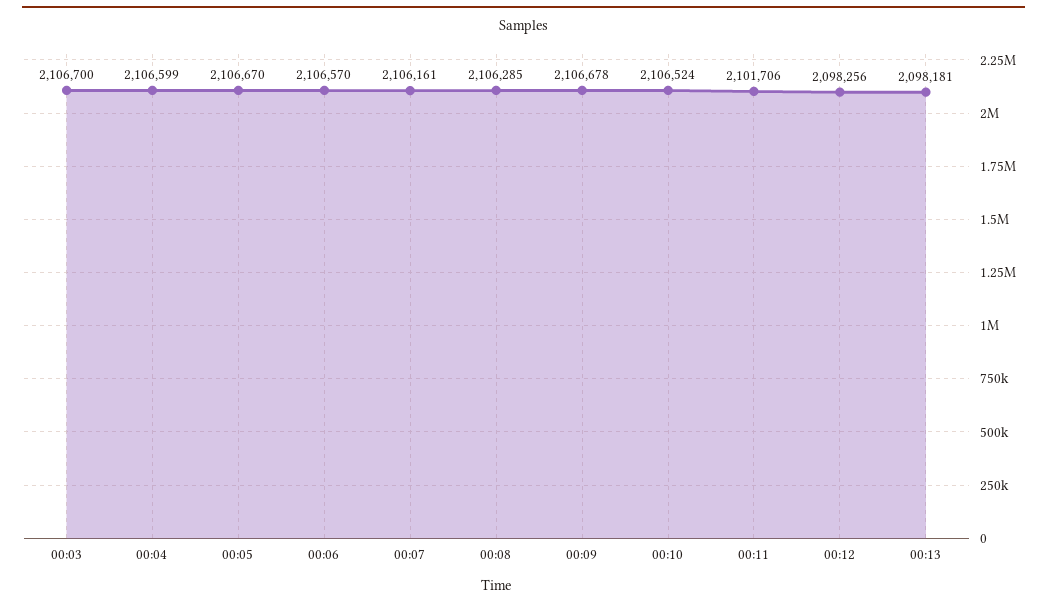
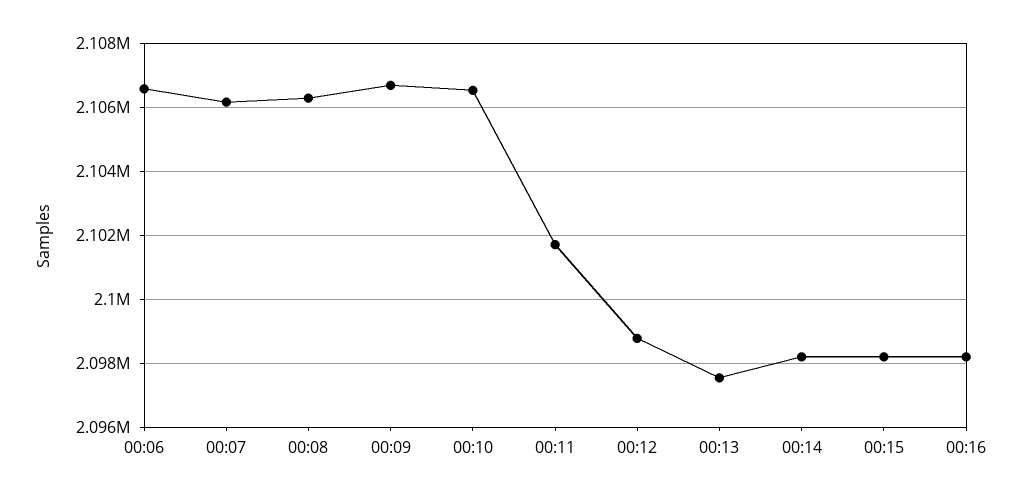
00:03: 2106700 -> none
00:04: 2106599 -> none
00:05: 2106670 -> none
00:12: 2098256 -> 2098800
00:13: 2098181 -> 2097600
00:14: none -> 2098200
00:15: none -> 2098200
00:16: none -> 2098200

